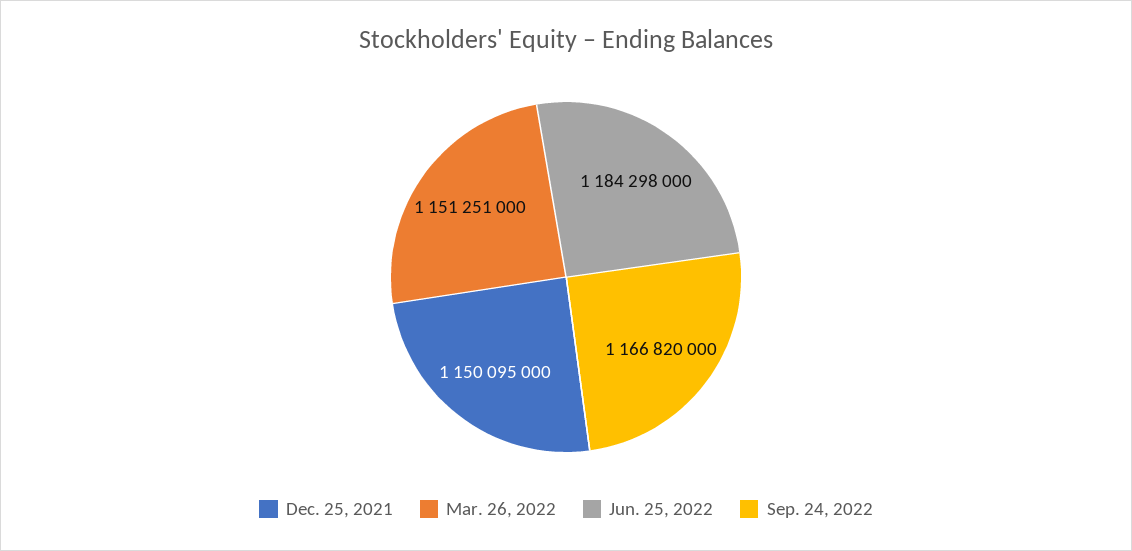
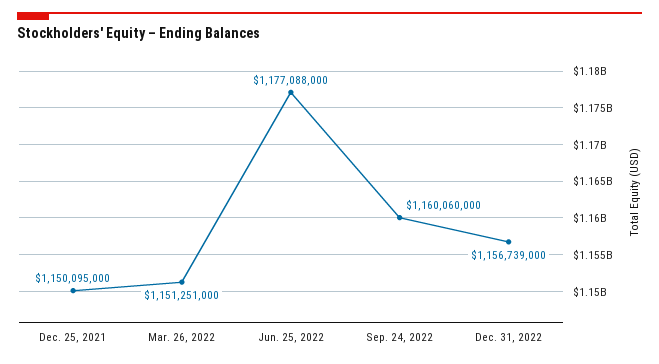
Jun. 25, 2022: 1184298000 -> 1177088000
Sep. 24, 2022: 1166820000 -> 1160060000
Dec. 31, 2022: none -> 1156739000

